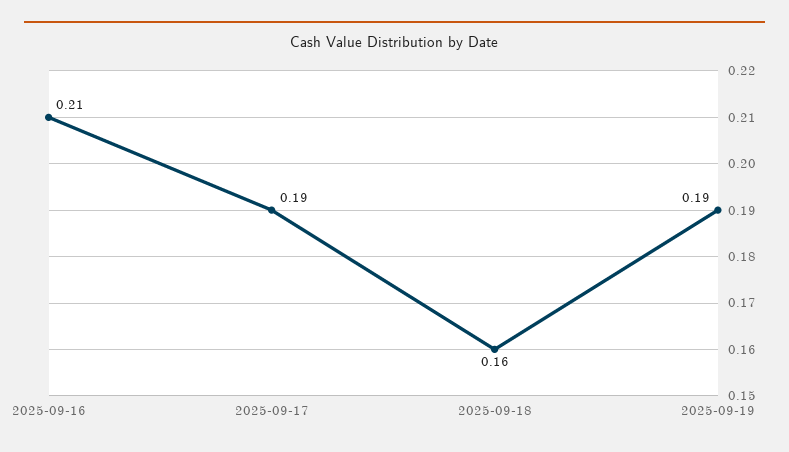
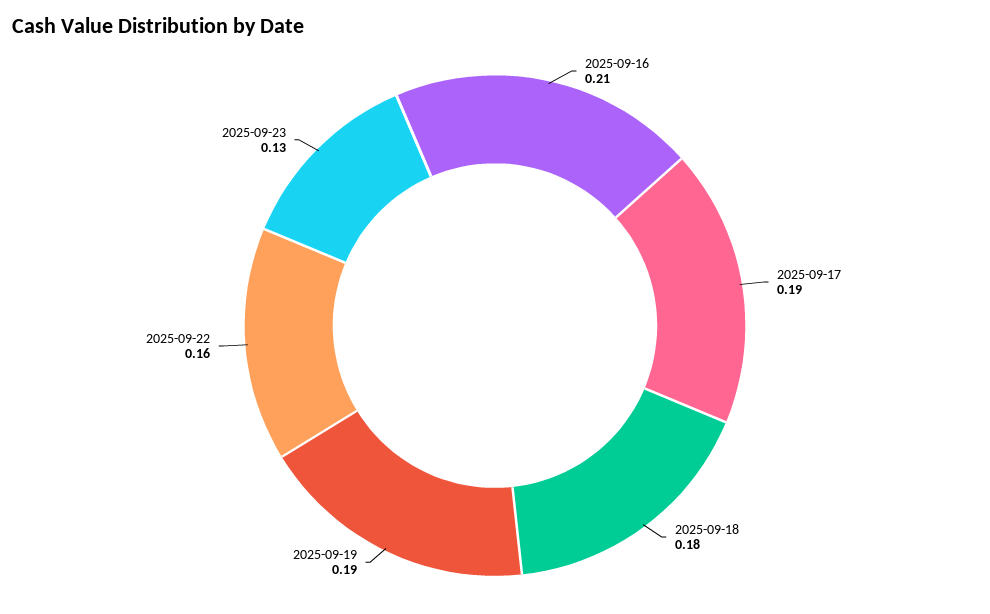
2025-09-18: 0.16 -> 0.18
2025-09-22: none -> 0.16
2025-09-23: none -> 0.13

